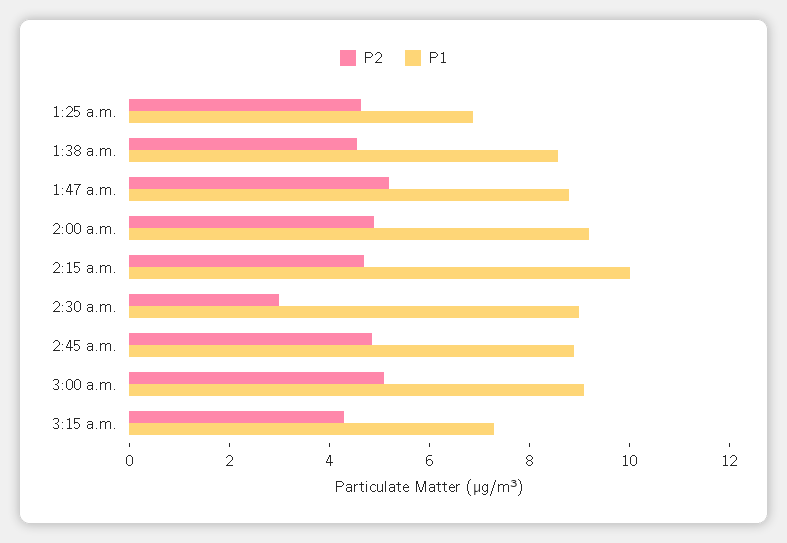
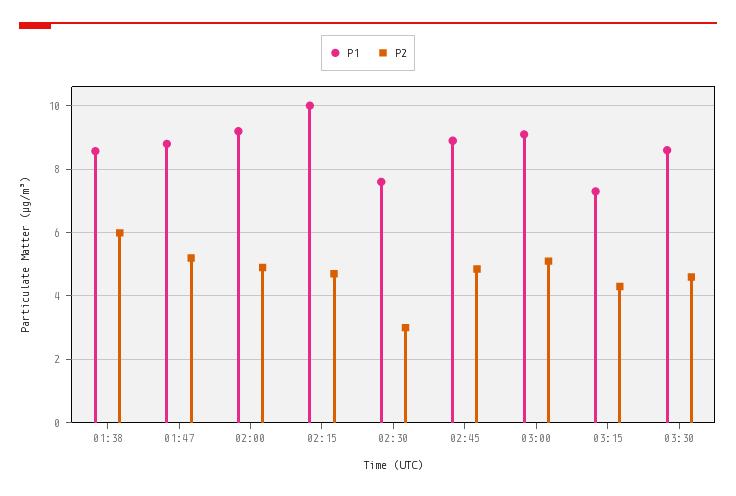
P2, 1:25 a.m.: 4.5 -> none
P1, 1:25 a.m.: 7 -> none
P2, 1:38 a.m.: 4.5 -> 6
P1, 2:30 a.m.: 9 -> 7.6
P1, 03:30: none -> 8.6
P2, 03:30: none -> 4.6

